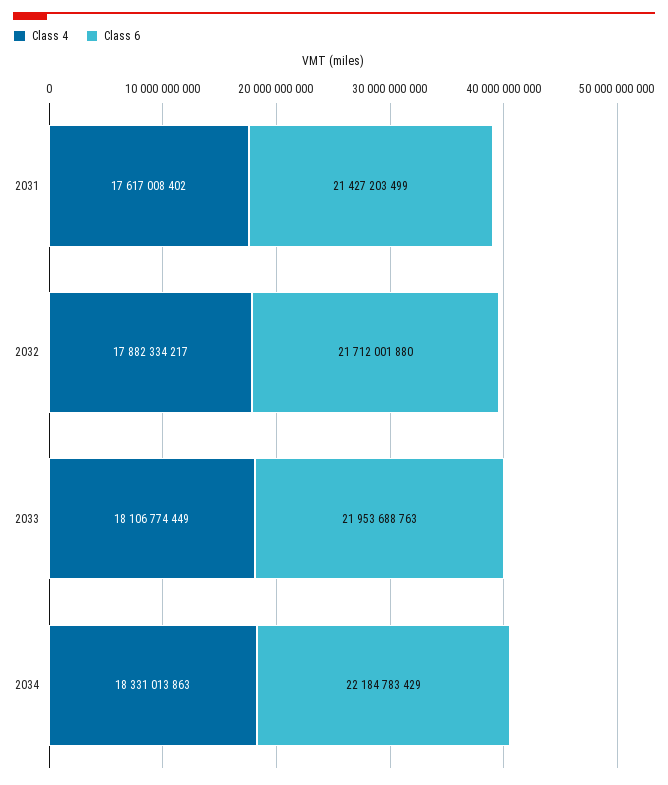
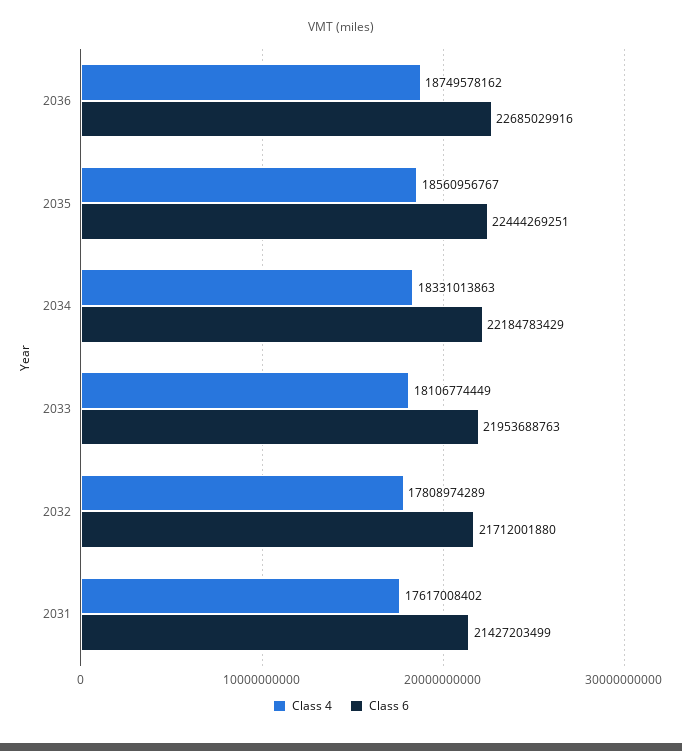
Class 4, 2032: 17882334217 -> 17808974289
Class 4, 2036: none -> 18749578162
Class 6, 2036: none -> 22685029916
Class 4, 2035: none -> 18560956767
Class 6, 2035: none -> 22444269251

